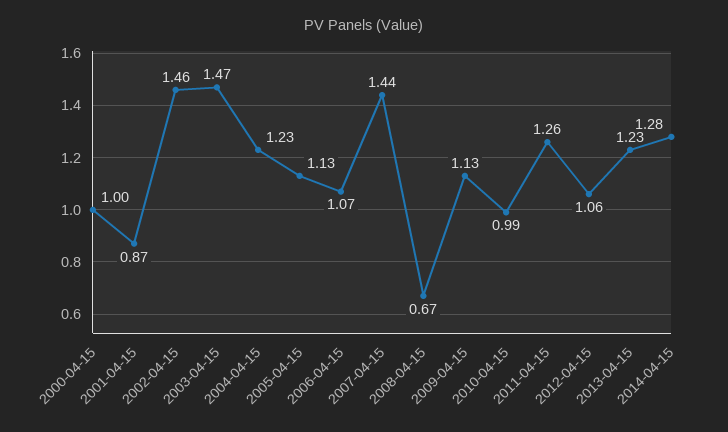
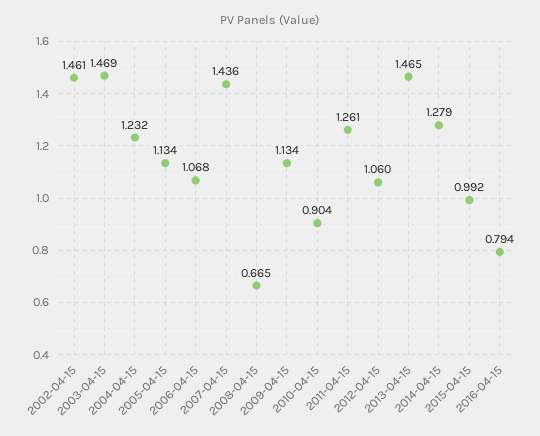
2000-04-15: 1 -> none
2001-04-15: 0.87 -> none
2010-04-15: 0.99 -> 0.904
2013-04-15: 1.23 -> 1.465
2015-04-15: none -> 0.992
2016-04-15: none -> 0.794

